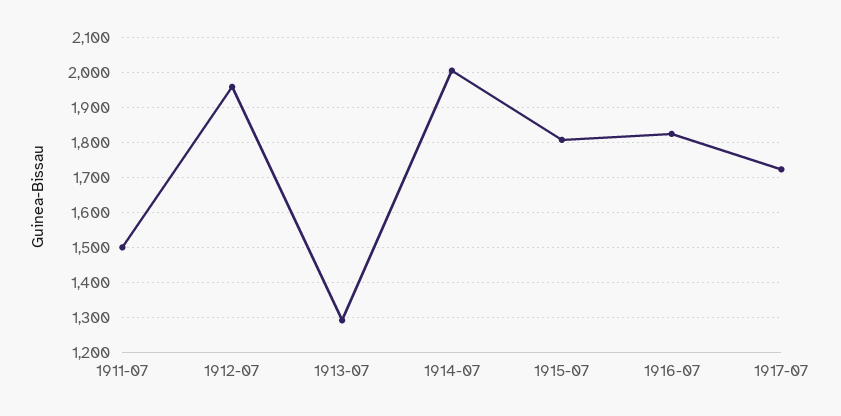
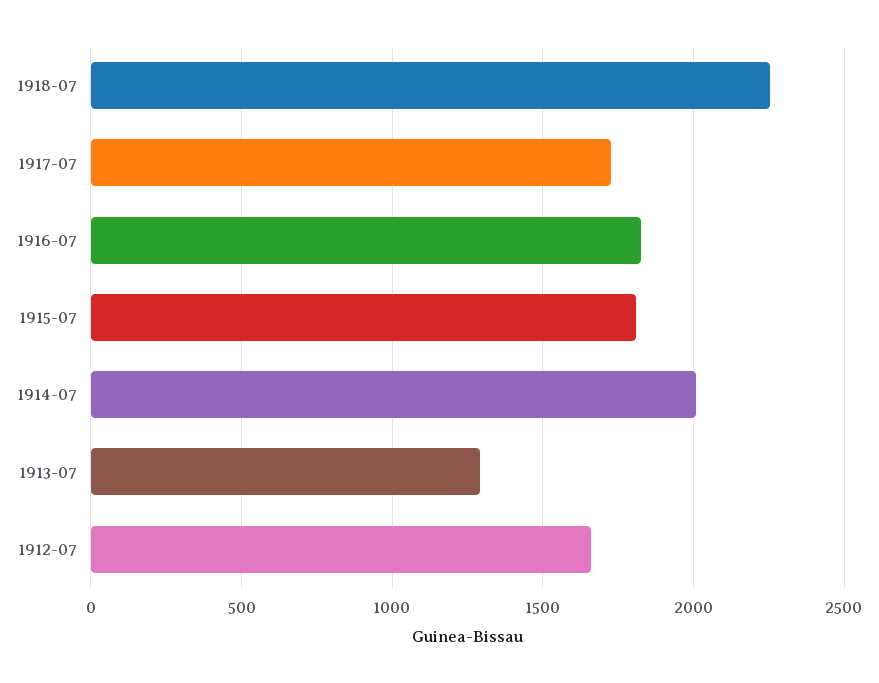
1911-07: 1500 -> none
1912-07: 1960 -> 1650
1918-07: none -> 2250

